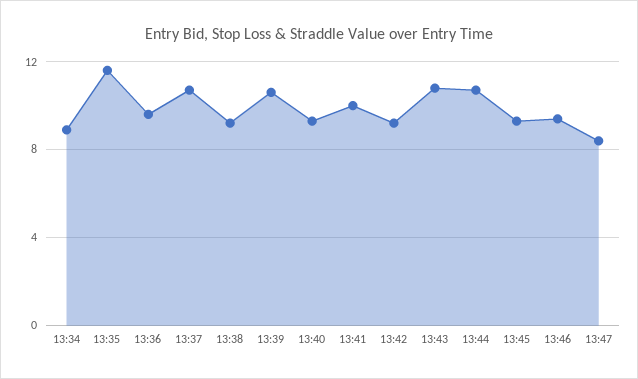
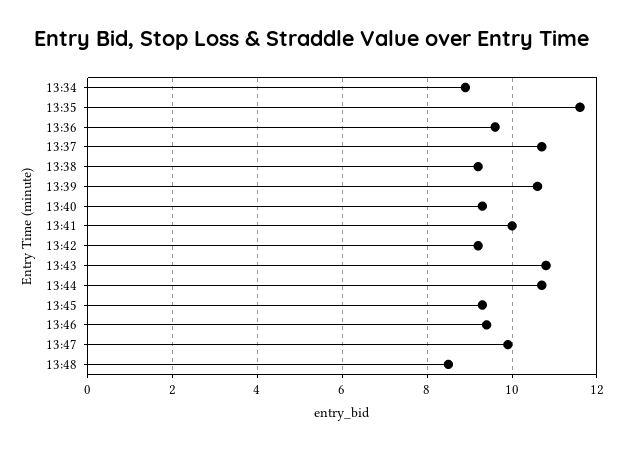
13:47: 8.5 -> 10
13:48: none -> 8.5

